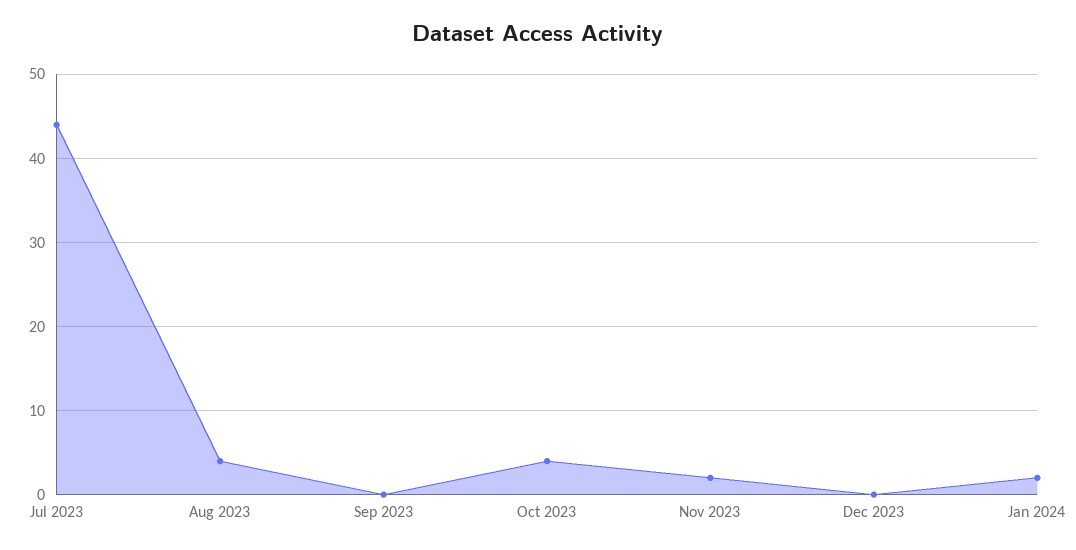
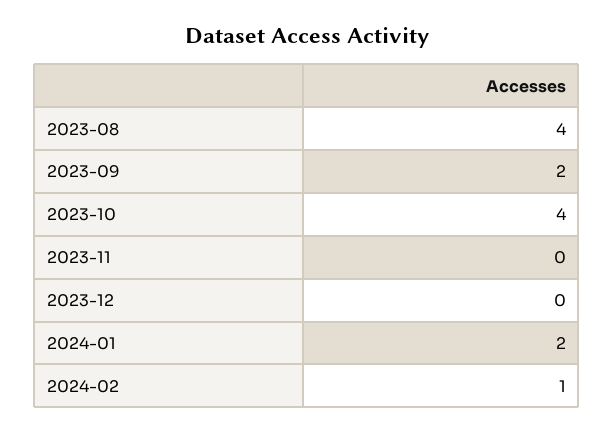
Jul 2023: 44 -> none
Sep 2023: 0 -> 2
Nov 2023: 2 -> 0
2024-02: none -> 1

